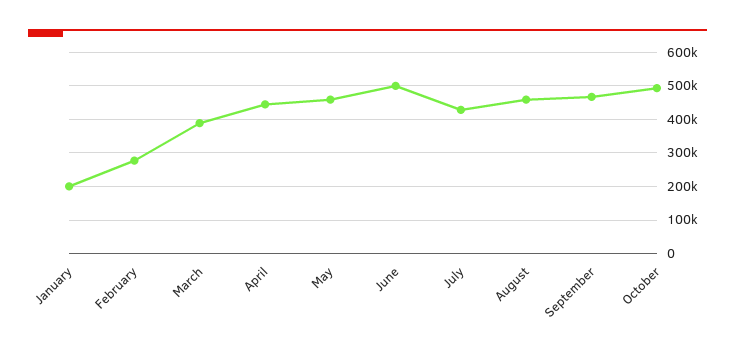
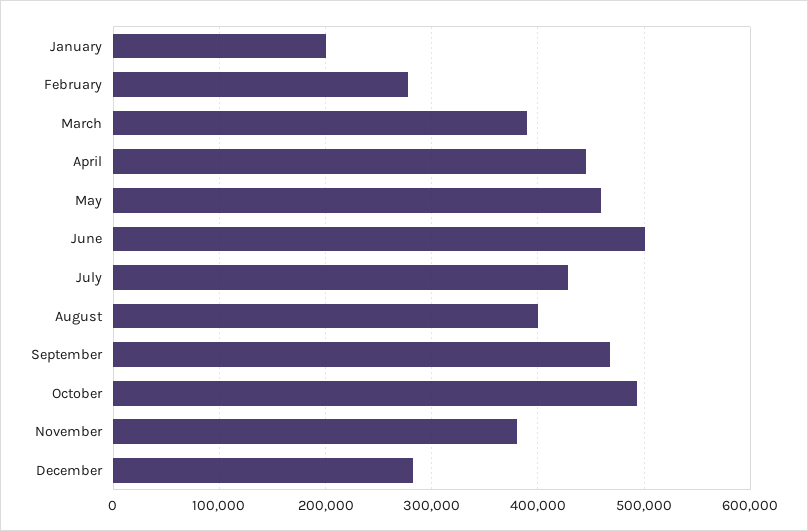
August: 460000 -> 400000
November: none -> 380000
December: none -> 280000

